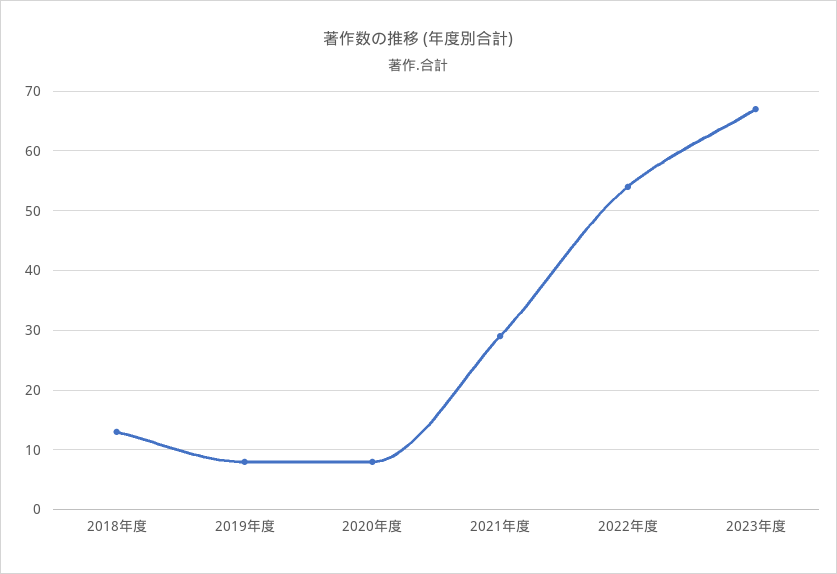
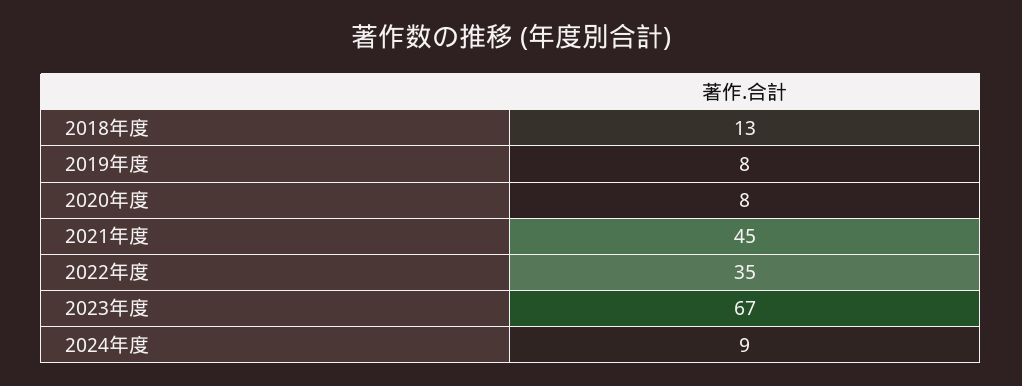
2021年度: 30 -> 45
2022年度: 55 -> 35
2024年度: none -> 9

